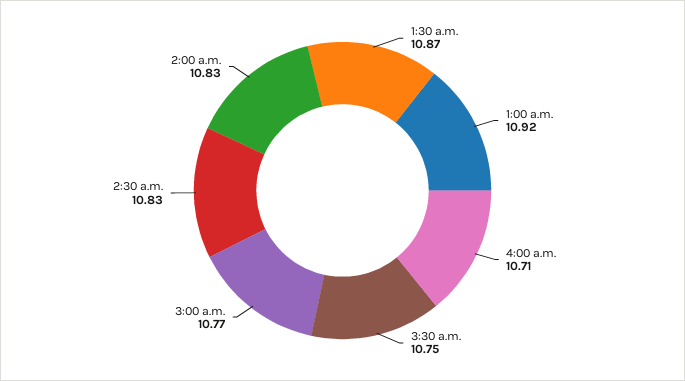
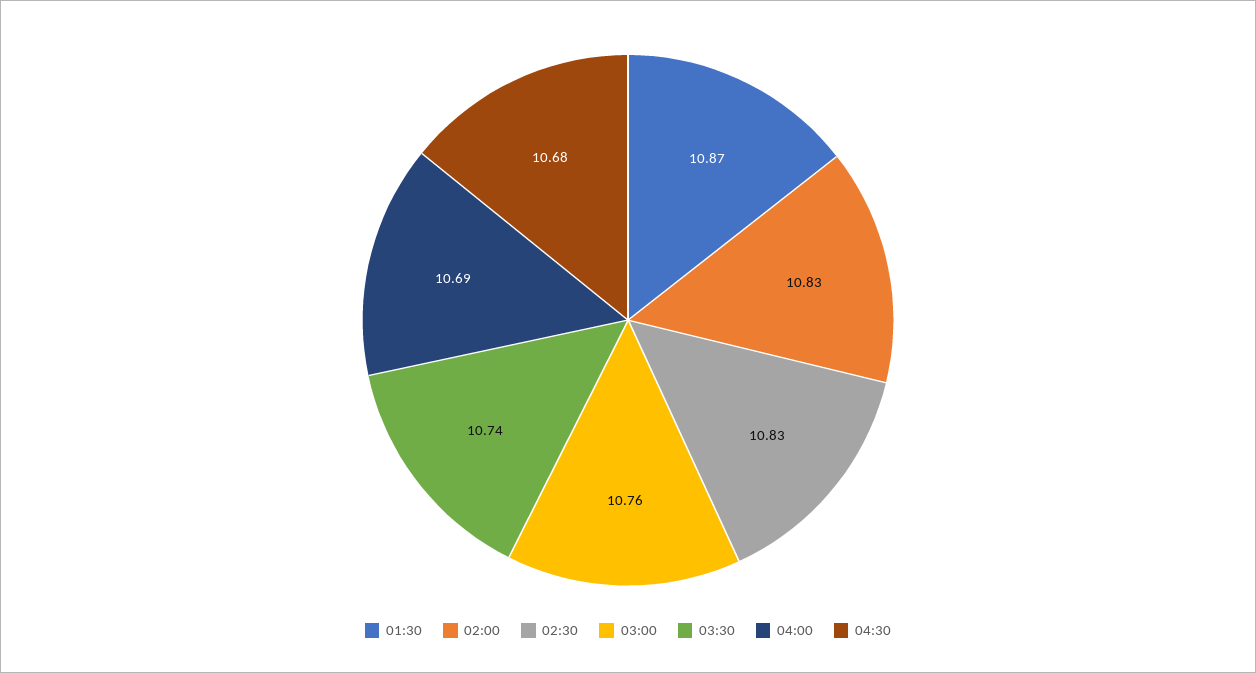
1:00 a.m.: 10.92 -> none
4:00 a.m.: 10.71 -> 10.69
3:30 a.m.: 10.75 -> 10.74
3:00 a.m.: 10.77 -> 10.76
04:30: none -> 10.68

